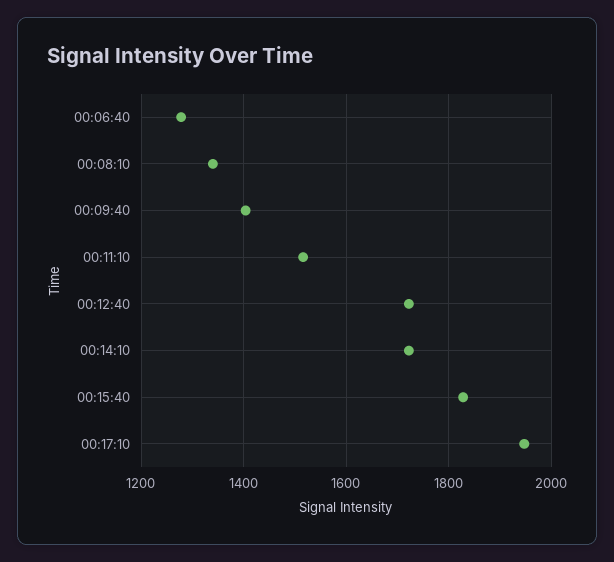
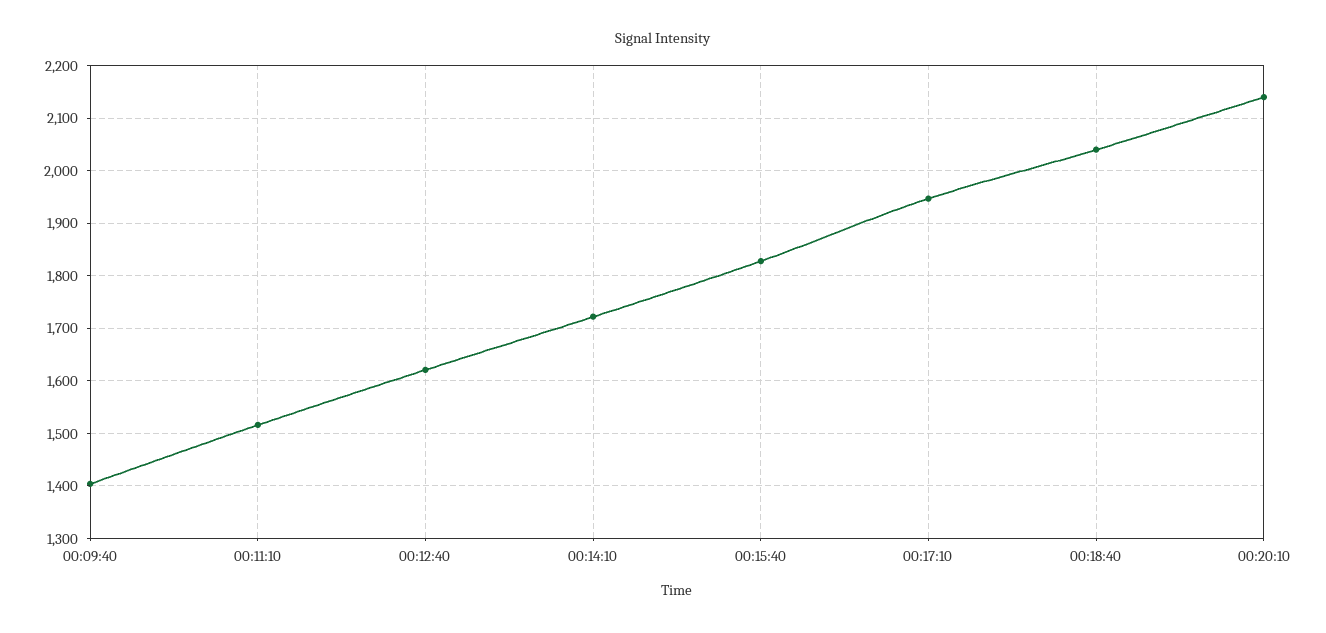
00:06:40: 1280 -> none
00:08:10: 1340 -> none
00:12:40: 1720 -> 1620
00:18:40: none -> 2040
00:20:10: none -> 2140

